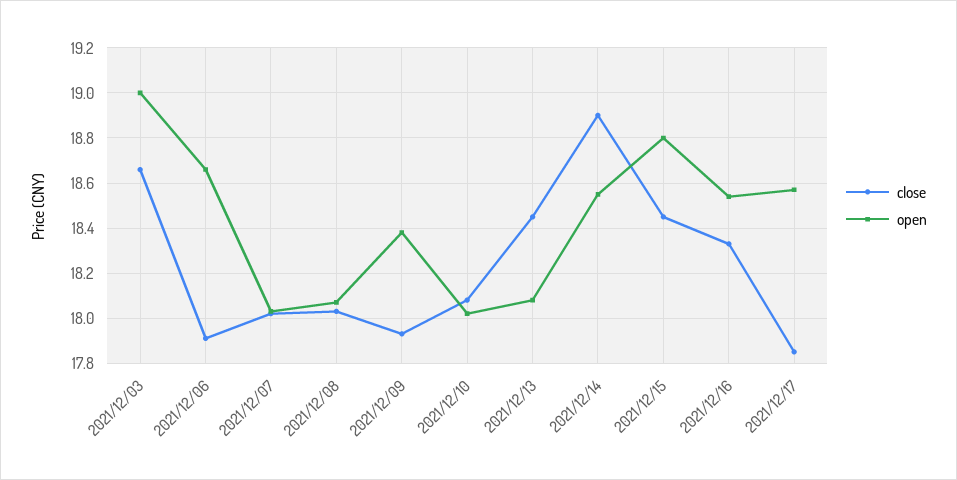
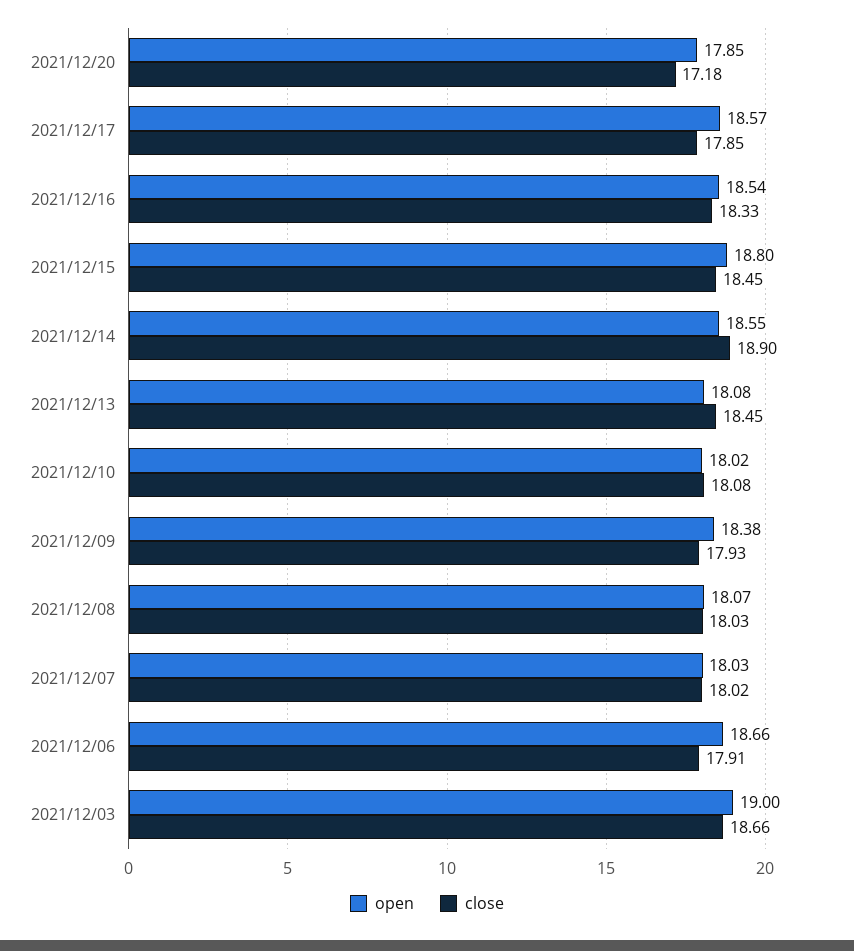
open, 2021/12/20: none -> 17.85
close, 2021/12/20: none -> 17.18

